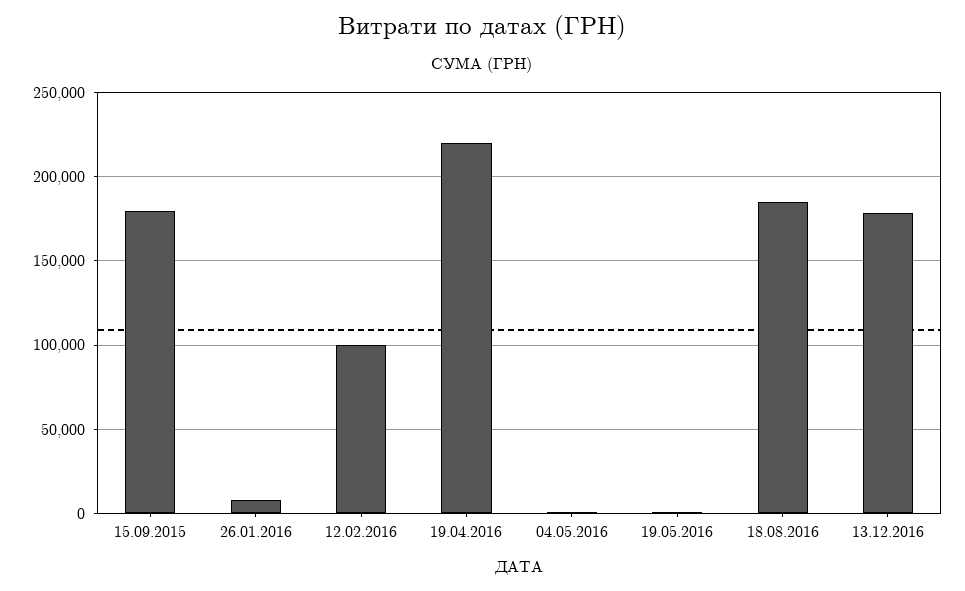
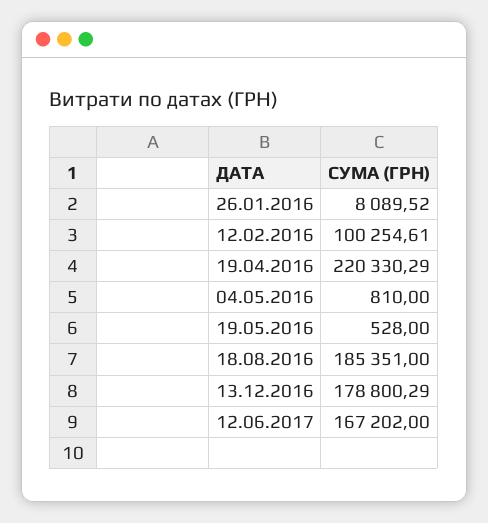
15.09.2015: 180000 -> none
12.06.2017: none -> 167202

